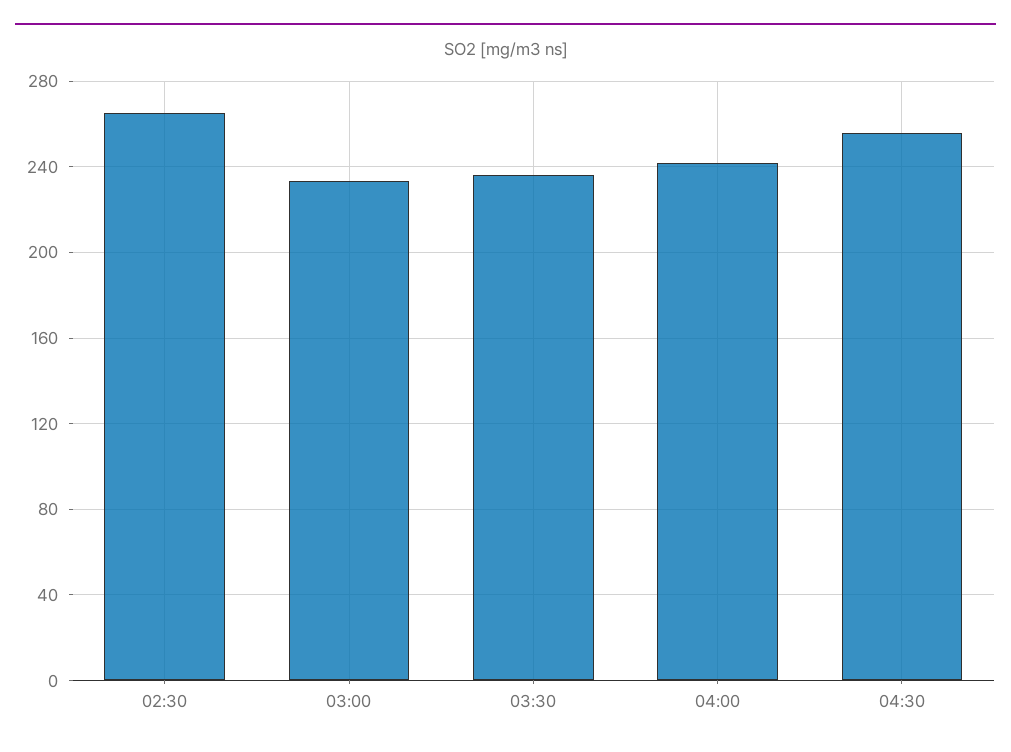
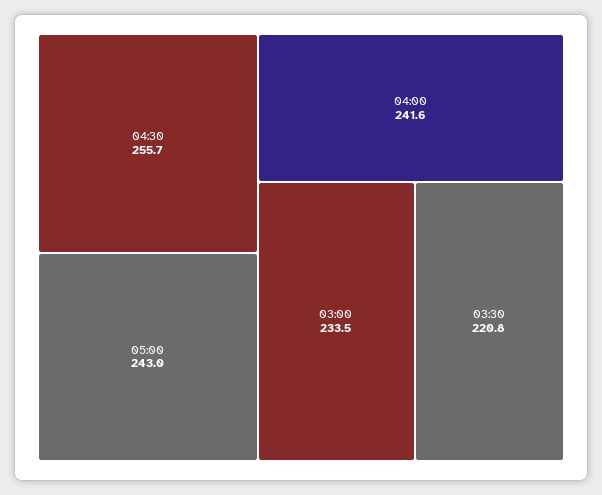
02:30: 265 -> none
03:30: 235 -> 220.8
05:00: none -> 243

